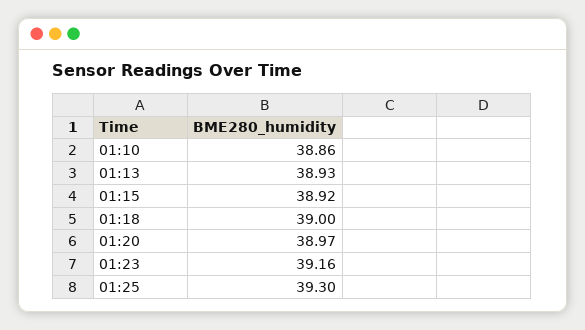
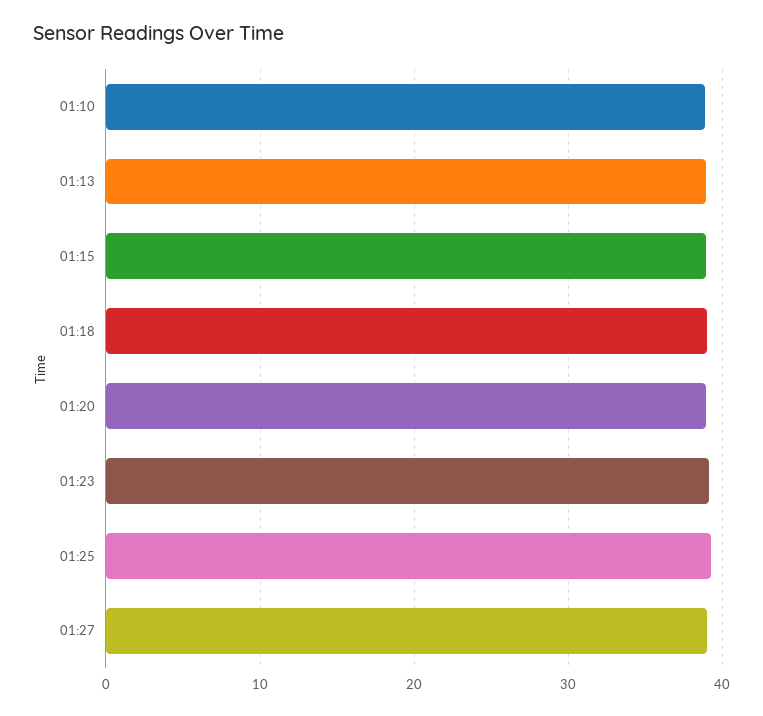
01:27: none -> 39

